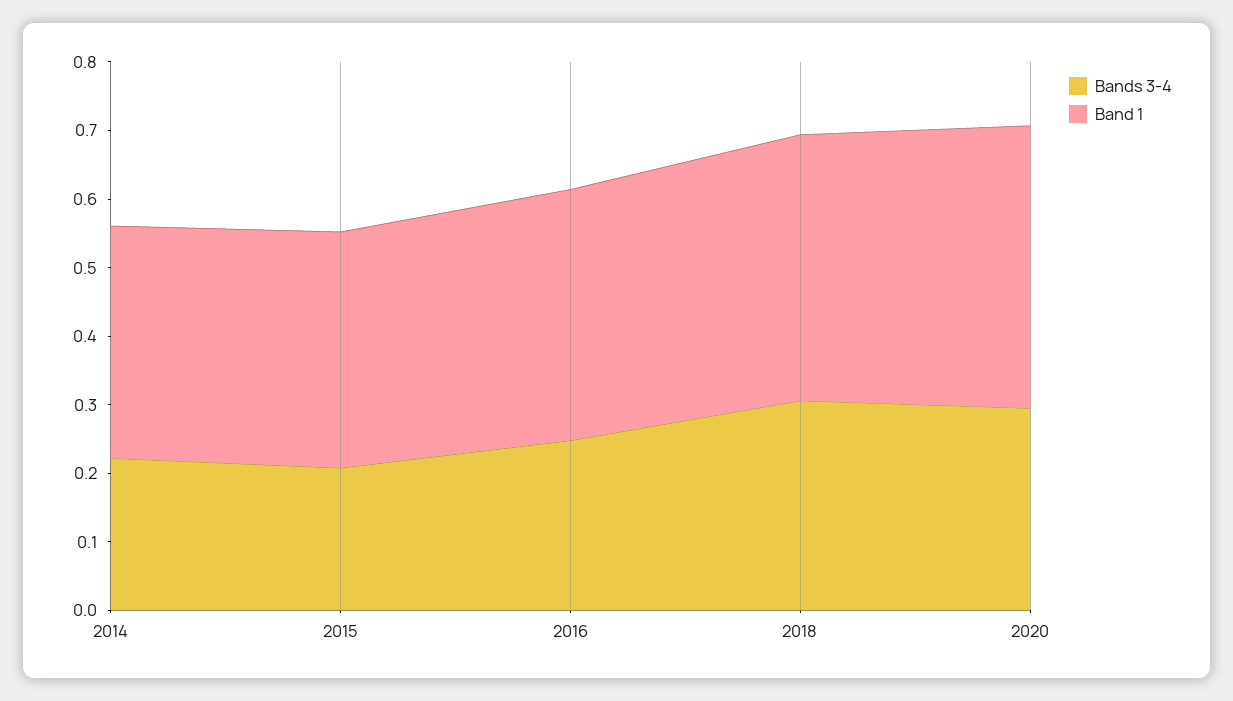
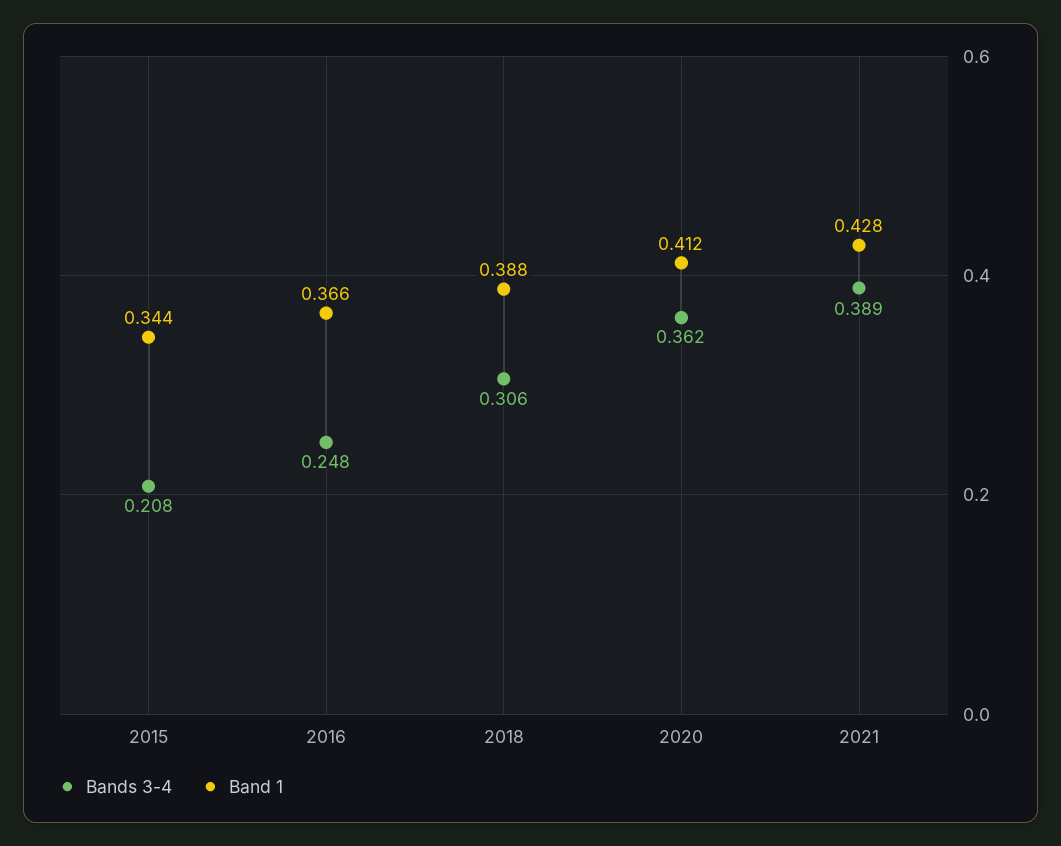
Bands 3-4, 2014: 0.22 -> none
Band 1, 2014: 0.34 -> none
Bands 3-4, 2020: 0.3 -> 0.362
Bands 3-4, 2021: none -> 0.389
Band 1, 2021: none -> 0.428

